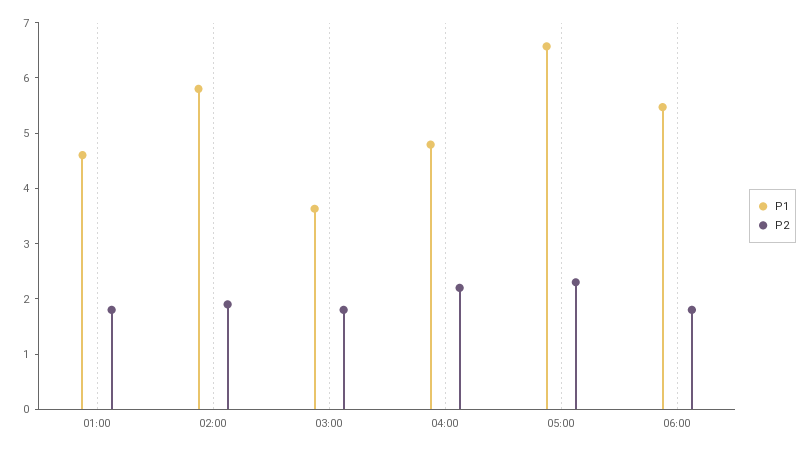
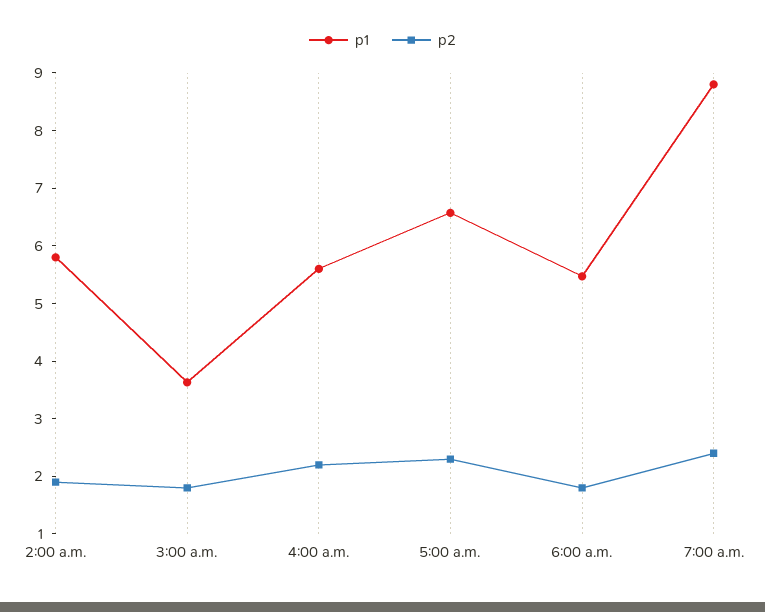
P1, 01:00: 4.6 -> none
P2, 01:00: 1.8 -> none
P1, 04:00: 4.8 -> 5.6
P1, 7:00 a.m.: none -> 8.8
P2, 7:00 a.m.: none -> 2.4

